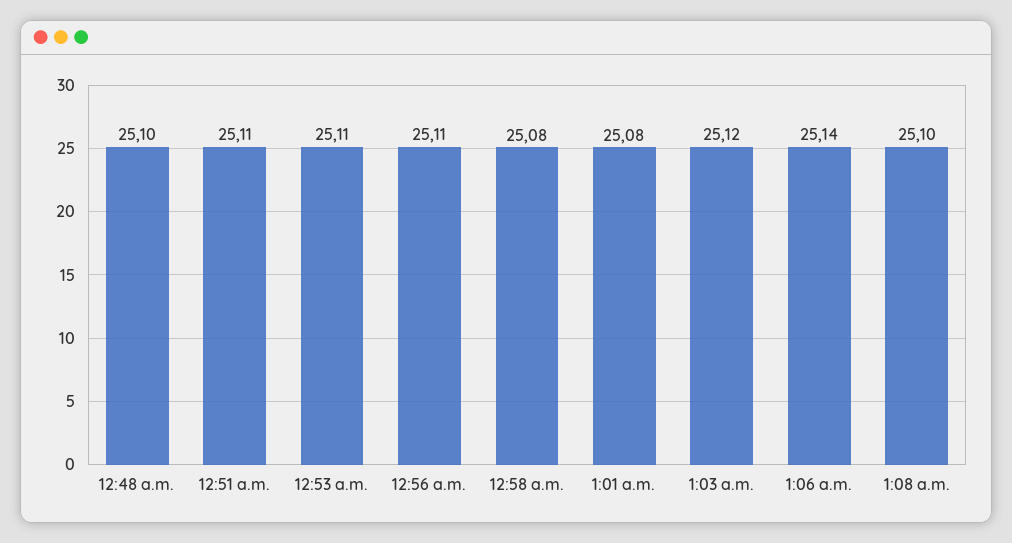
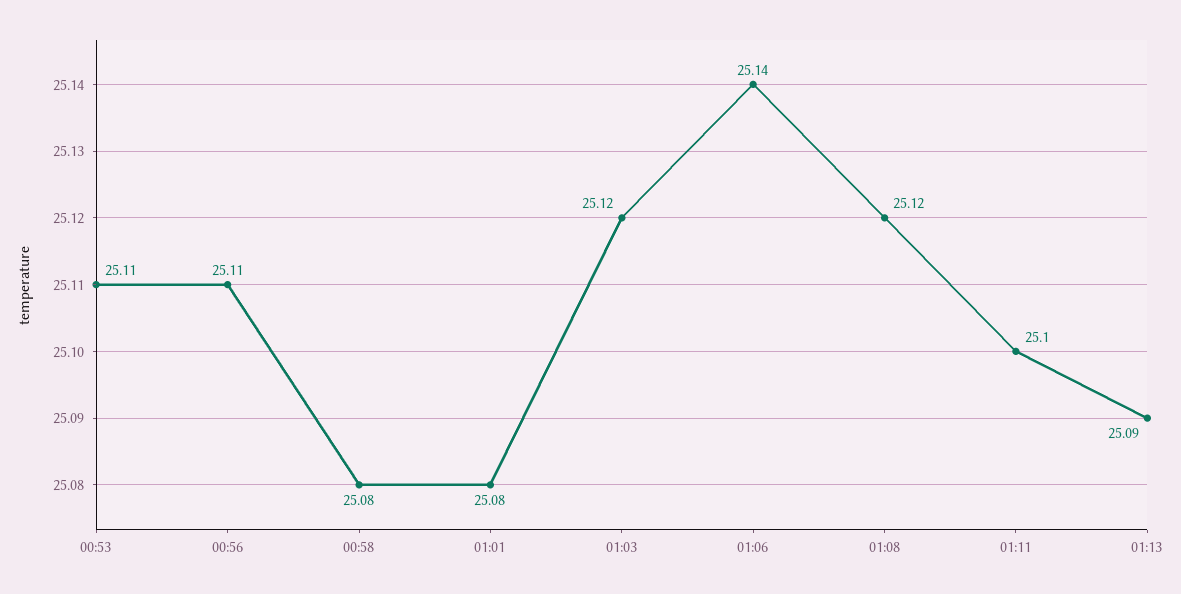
12:48 a.m.: 25.1 -> none
12:51 a.m.: 25.11 -> none
1:08 a.m.: 25.1 -> 25.12
01:11: none -> 25.1
01:13: none -> 25.09

